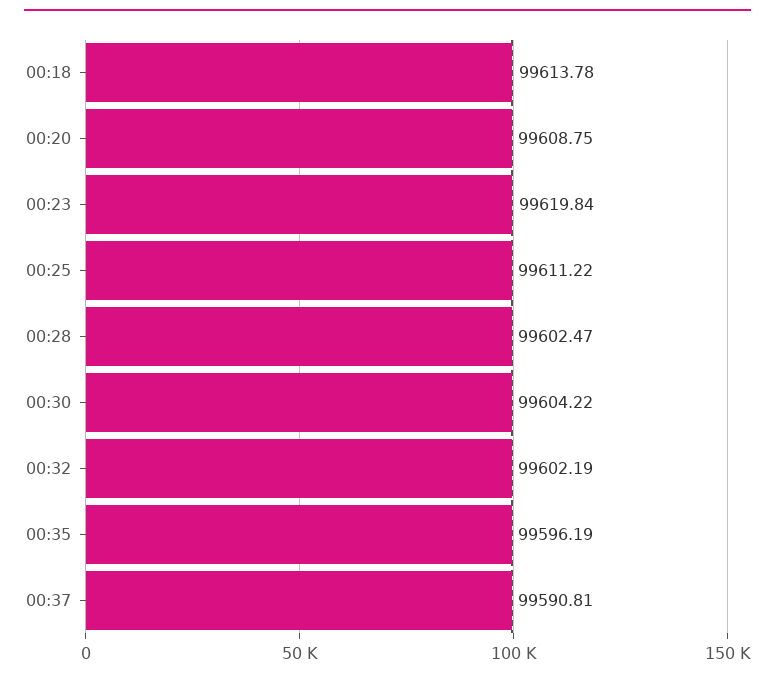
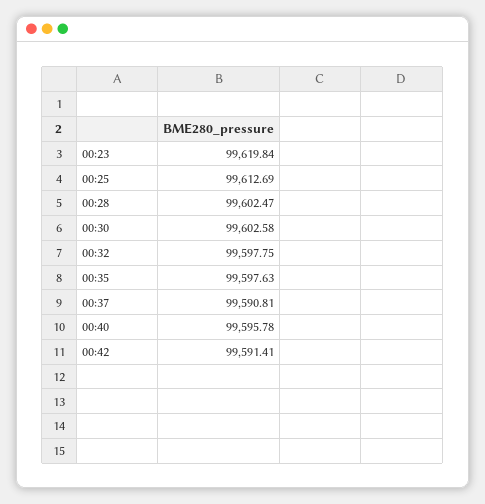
00:18: 99613.78 -> none
00:20: 99608.75 -> none
00:25: 99611.22 -> 99612.69
00:30: 99604.22 -> 99602.58
00:32: 99602.19 -> 99597.75
00:35: 99596.19 -> 99597.63
00:40: none -> 99595.78
00:42: none -> 99591.41

